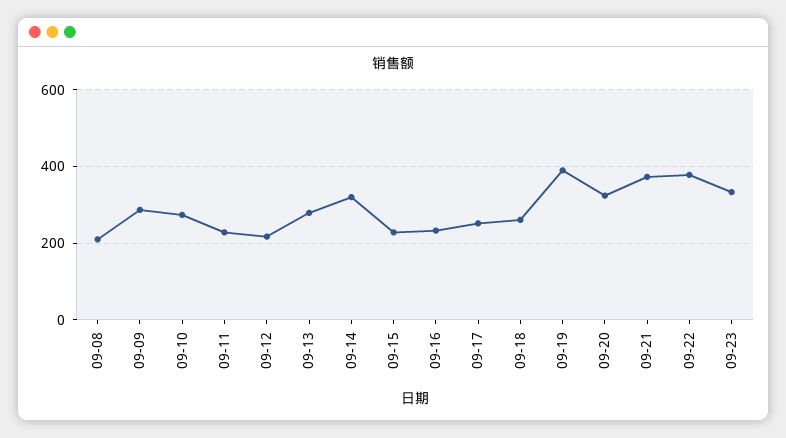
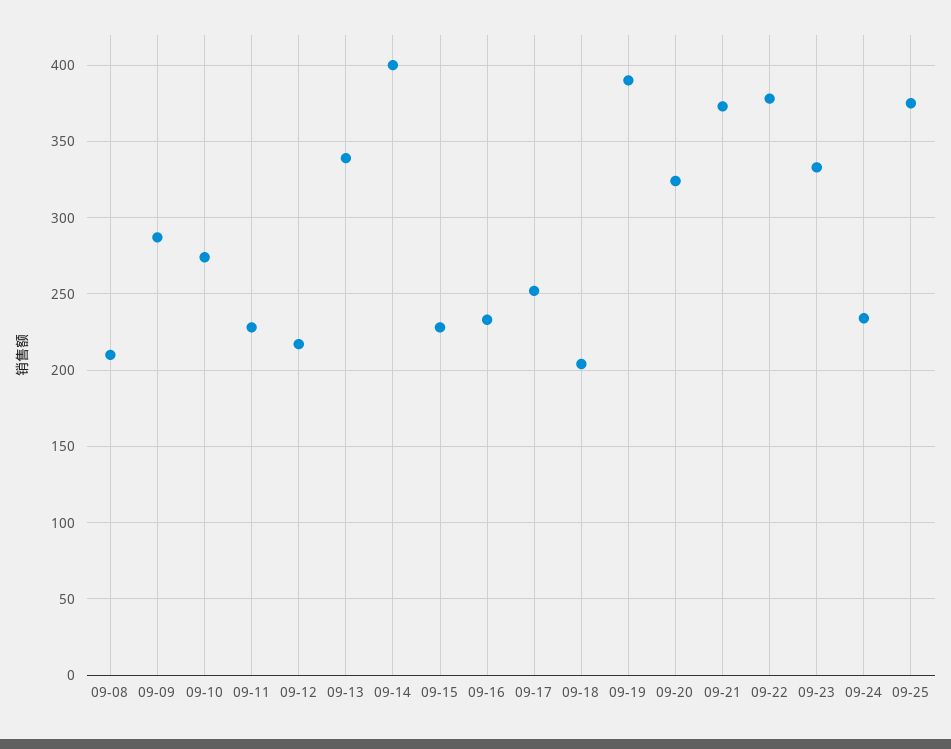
09-13: 280 -> 340
09-14: 320 -> 400
09-18: 260 -> 205
09-24: none -> 235
09-25: none -> 375

